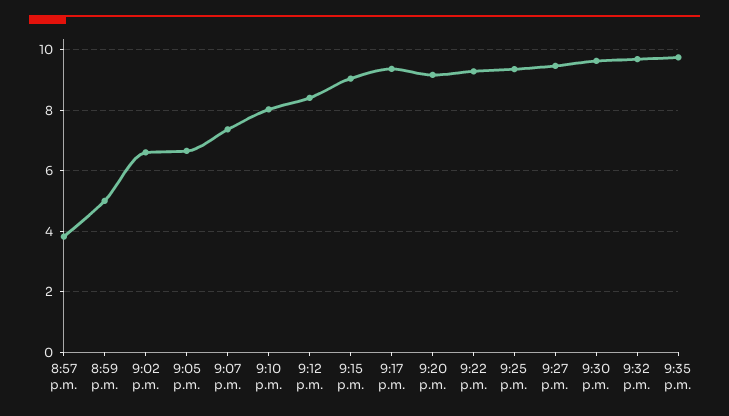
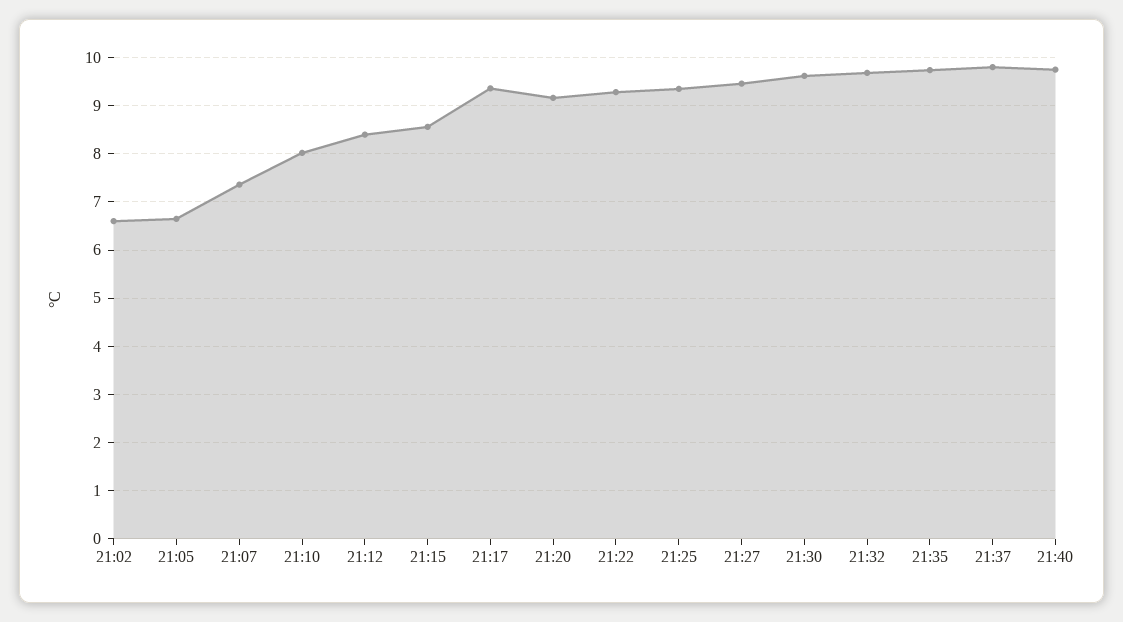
8:57 p.m.: 3.8 -> none
8:59 p.m.: 5 -> none
9:15 p.m.: 9 -> 8.6
21:37: none -> 9.8
21:40: none -> 9.8

